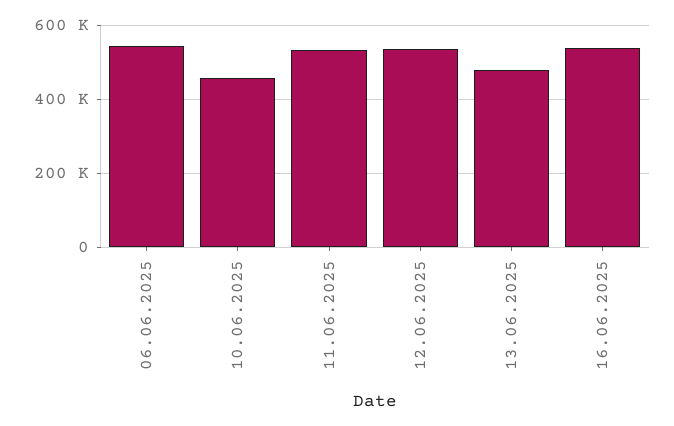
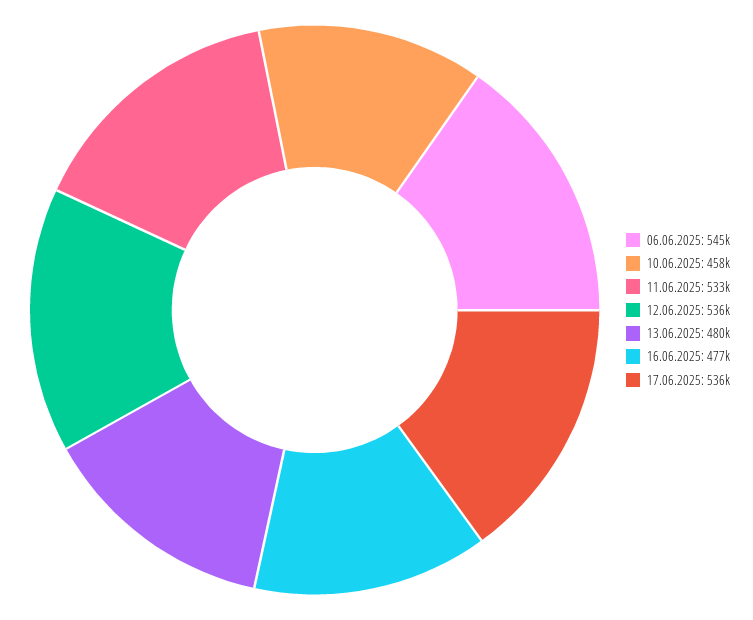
16.06.2025: 540000 -> 477000
17.06.2025: none -> 536000

